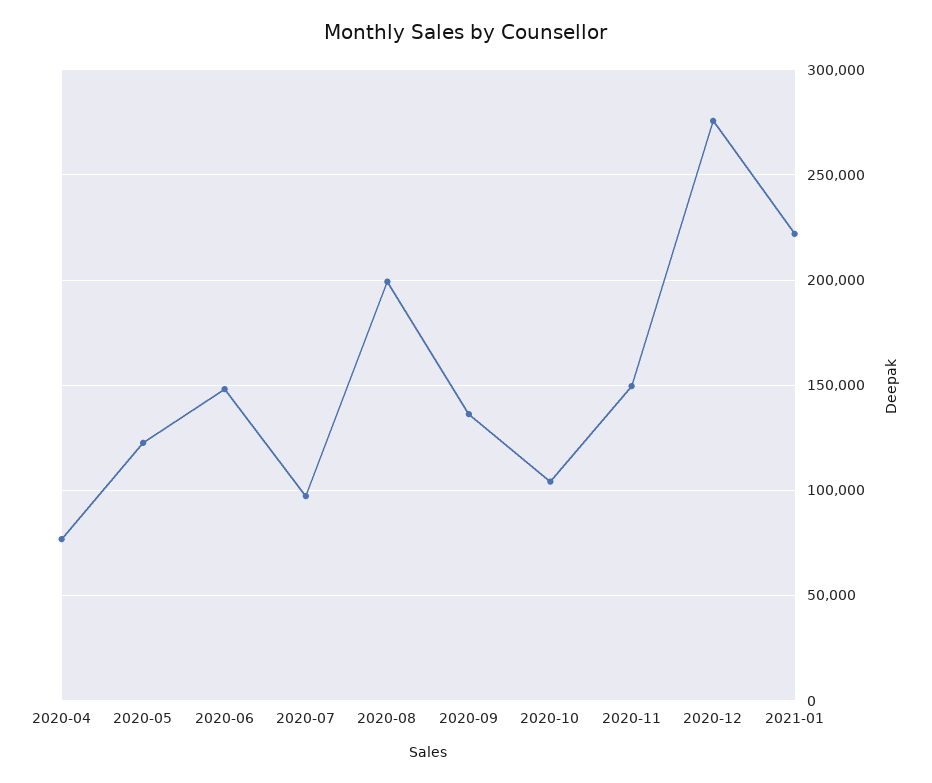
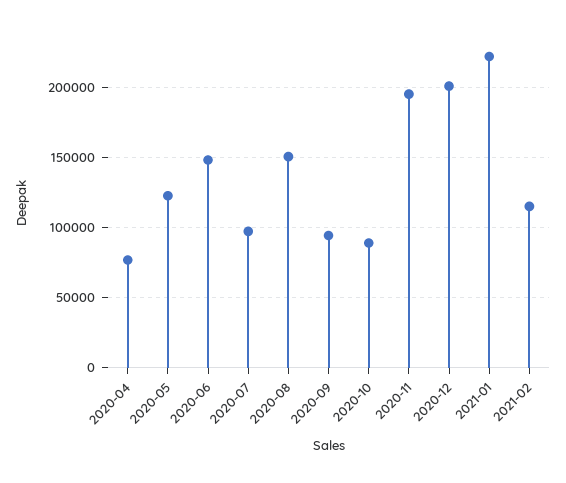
2020-08: 200000 -> 150000
2020-09: 135000 -> 95000
2020-10: 105000 -> 90000
2020-11: 150000 -> 195000
2020-12: 275000 -> 200000
2021-02: none -> 115000

